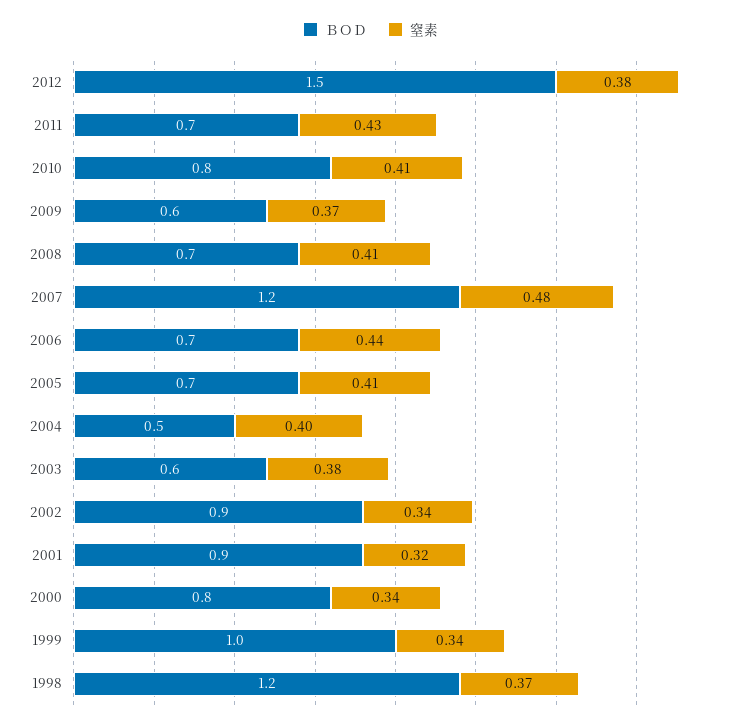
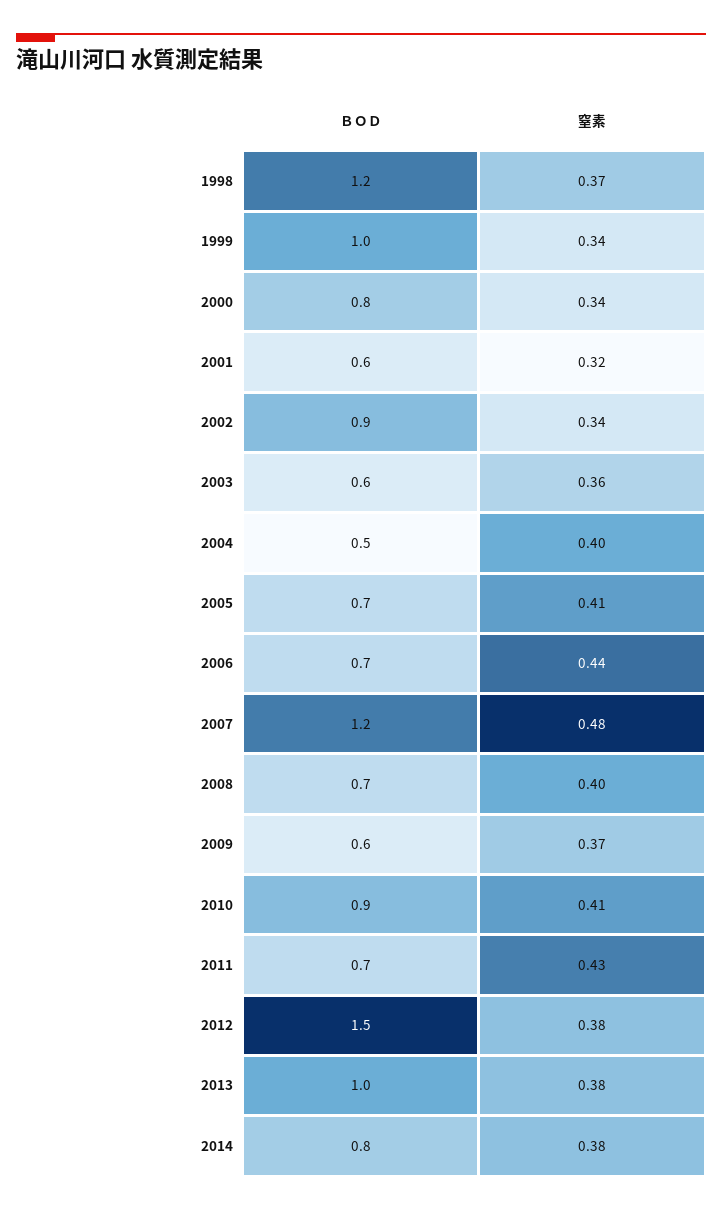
ＢＯＤ, 2010: 0.8 -> 0.9
窒素, 2008: 0.41 -> 0.4
窒素, 2003: 0.38 -> 0.36
ＢＯＤ, 2001: 0.9 -> 0.6
ＢＯＤ, 2013: none -> 1
窒素, 2013: none -> 0.38
ＢＯＤ, 2014: none -> 0.8
窒素, 2014: none -> 0.38

